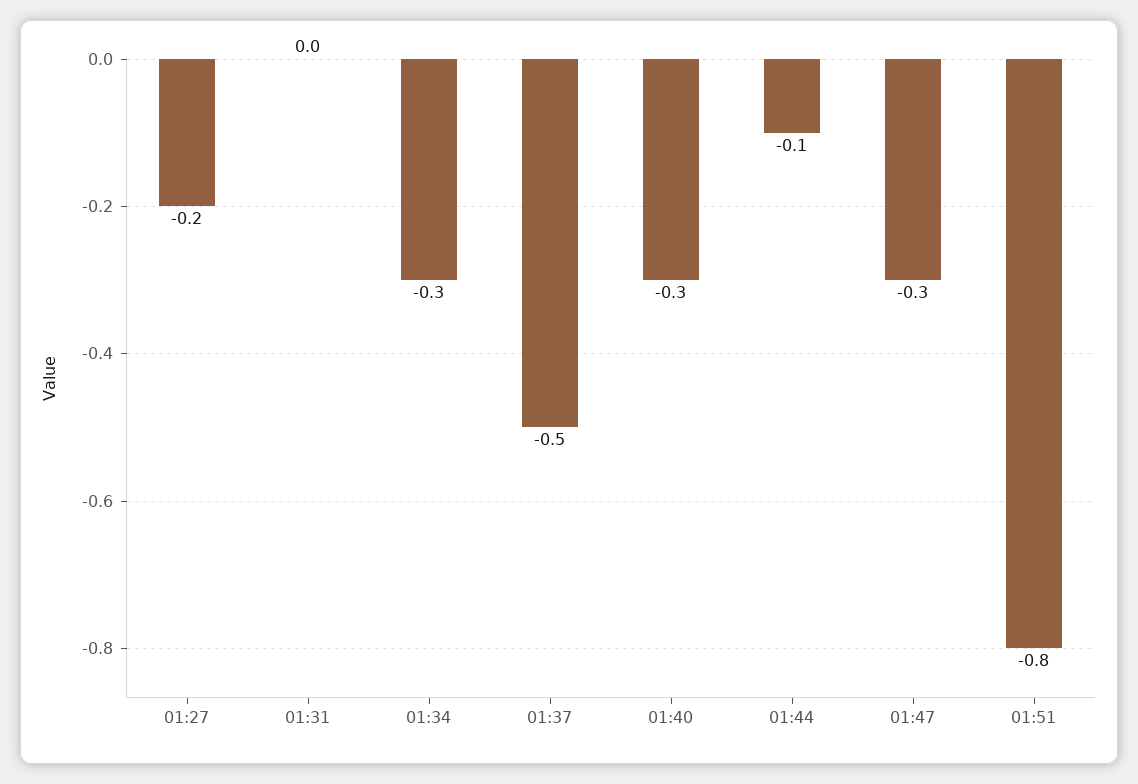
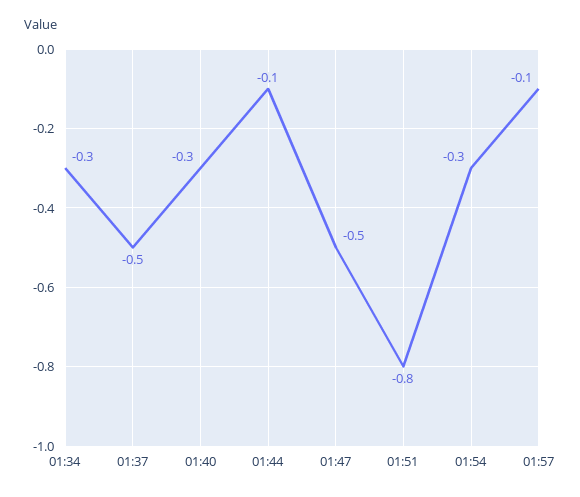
01:27: -0.2 -> none
01:31: 0 -> none
01:47: -0.3 -> -0.5
01:54: none -> -0.3
01:57: none -> -0.1

